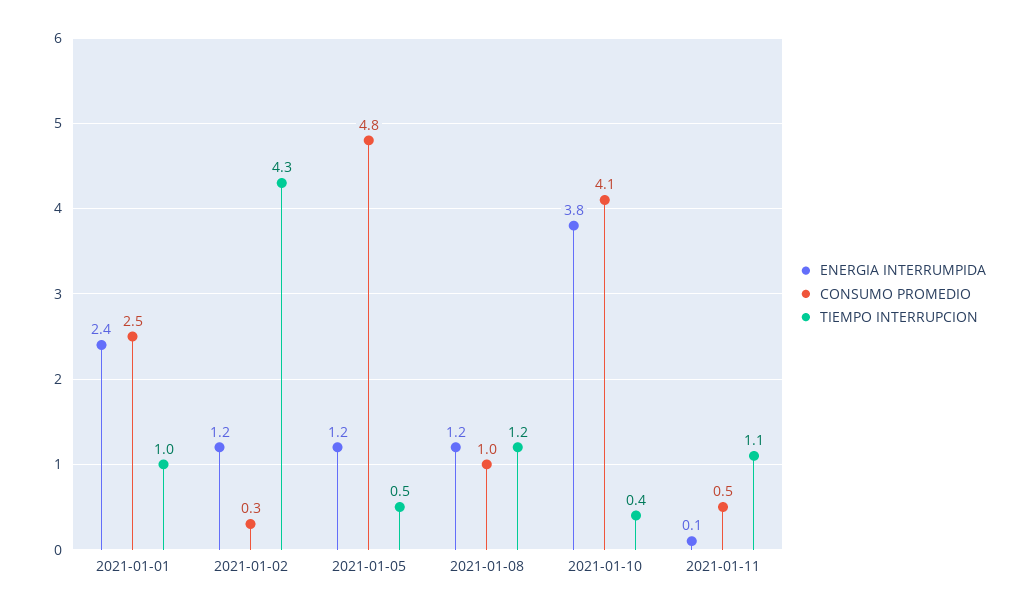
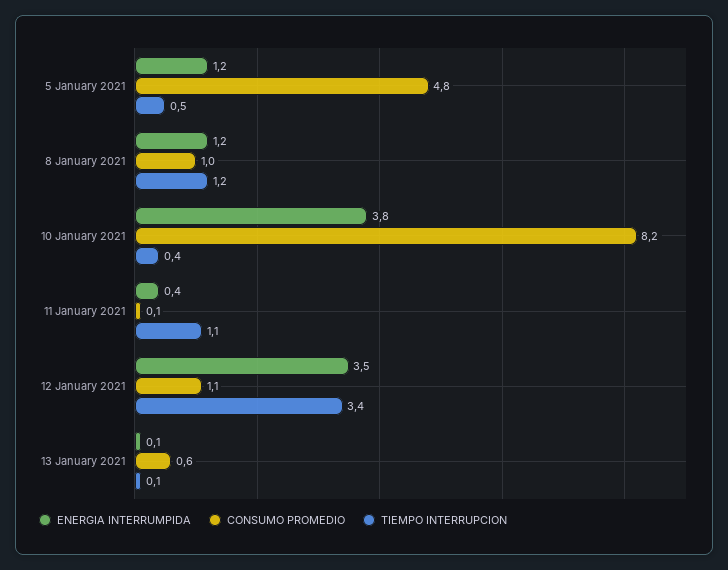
ENERGIA INTERRUMPIDA, 2021-01-01: 2.4 -> none
CONSUMO PROMEDIO, 2021-01-01: 2.5 -> none
TIEMPO INTERRUPCION, 2021-01-01: 1 -> none
ENERGIA INTERRUMPIDA, 2021-01-02: 1.2 -> none
CONSUMO PROMEDIO, 2021-01-02: 0.3 -> none
TIEMPO INTERRUPCION, 2021-01-02: 4.3 -> none
CONSUMO PROMEDIO, 2021-01-10: 4.1 -> 8.2
ENERGIA INTERRUMPIDA, 2021-01-11: 0.1 -> 0.4
CONSUMO PROMEDIO, 2021-01-11: 0.5 -> 0.1
ENERGIA INTERRUMPIDA, 12 January 2021: none -> 3.5
CONSUMO PROMEDIO, 12 January 2021: none -> 1.1
TIEMPO INTERRUPCION, 12 January 2021: none -> 3.4
ENERGIA INTERRUMPIDA, 13 January 2021: none -> 0.1
CONSUMO PROMEDIO, 13 January 2021: none -> 0.6
TIEMPO INTERRUPCION, 13 January 2021: none -> 0.1

